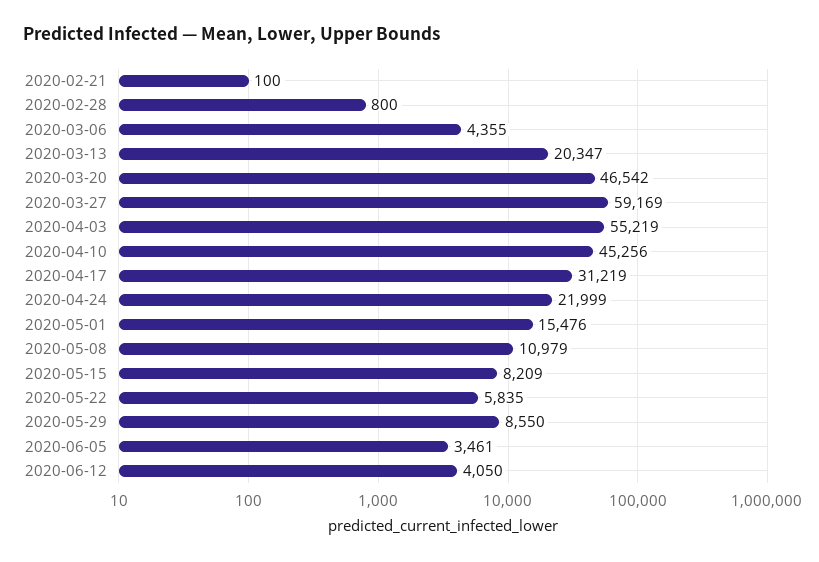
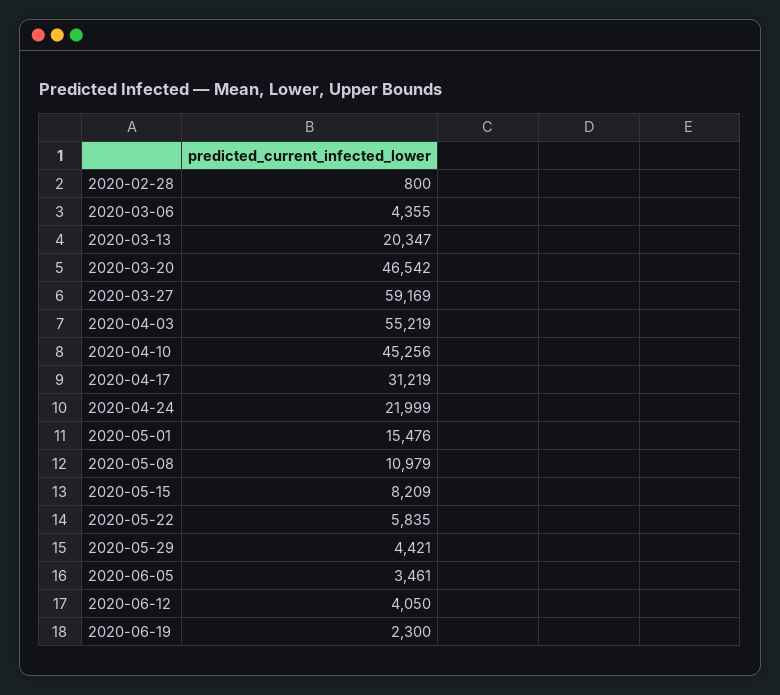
2020-02-21: 100 -> none
2020-05-29: 8550 -> 4421
2020-06-19: none -> 2300

